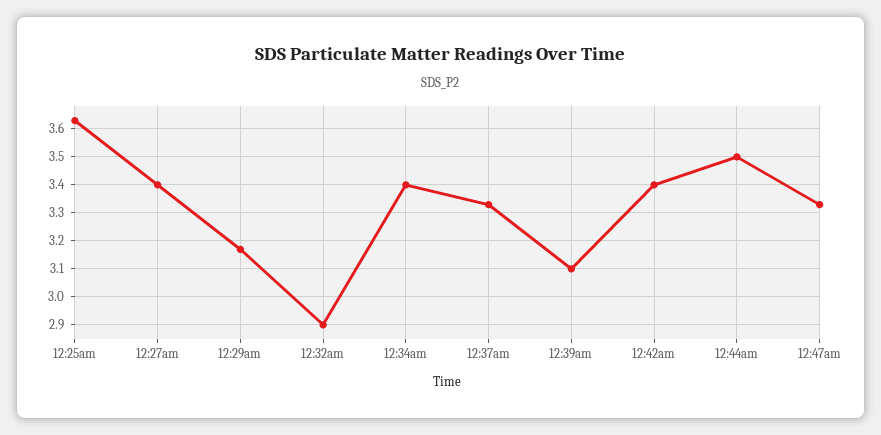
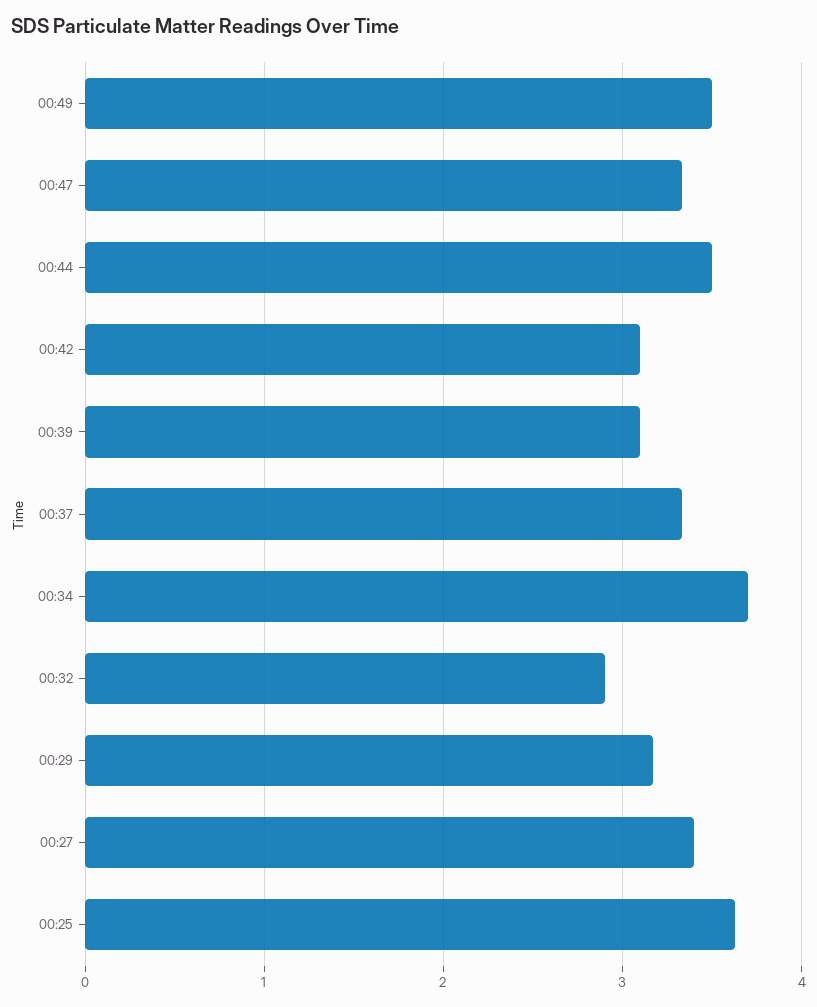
12:34am: 3.4 -> 3.7
12:42am: 3.4 -> 3.1
00:49: none -> 3.5

